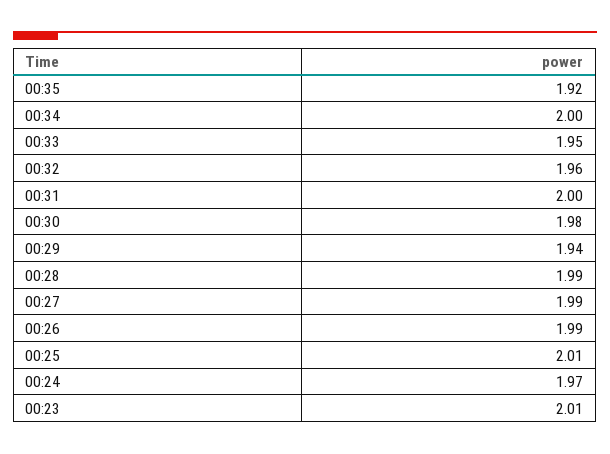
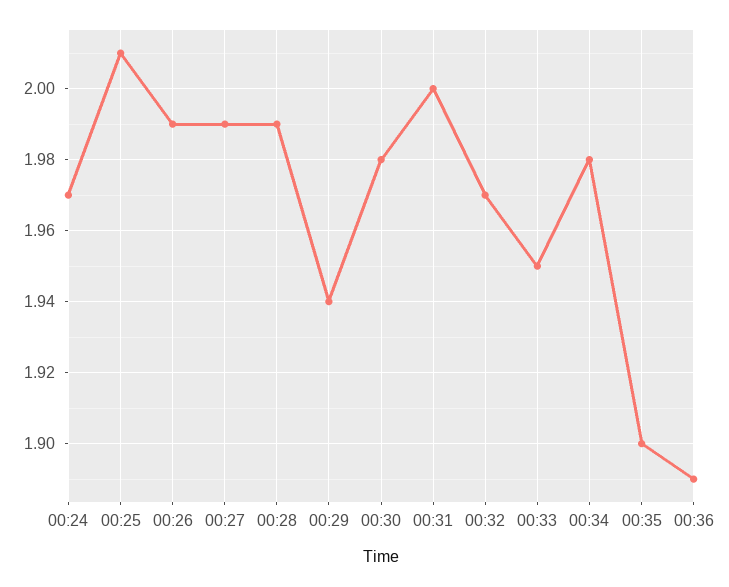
00:35: 1.92 -> 1.9
00:34: 2 -> 1.98
00:32: 1.96 -> 1.97
00:23: 2.01 -> none
00:36: none -> 1.89

